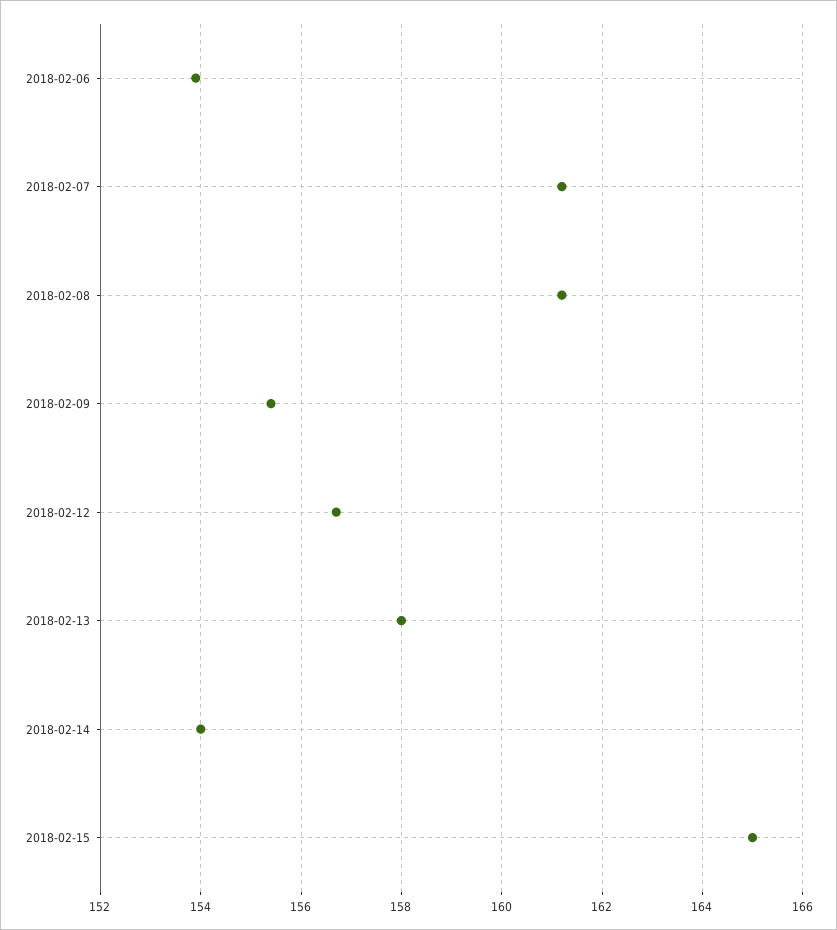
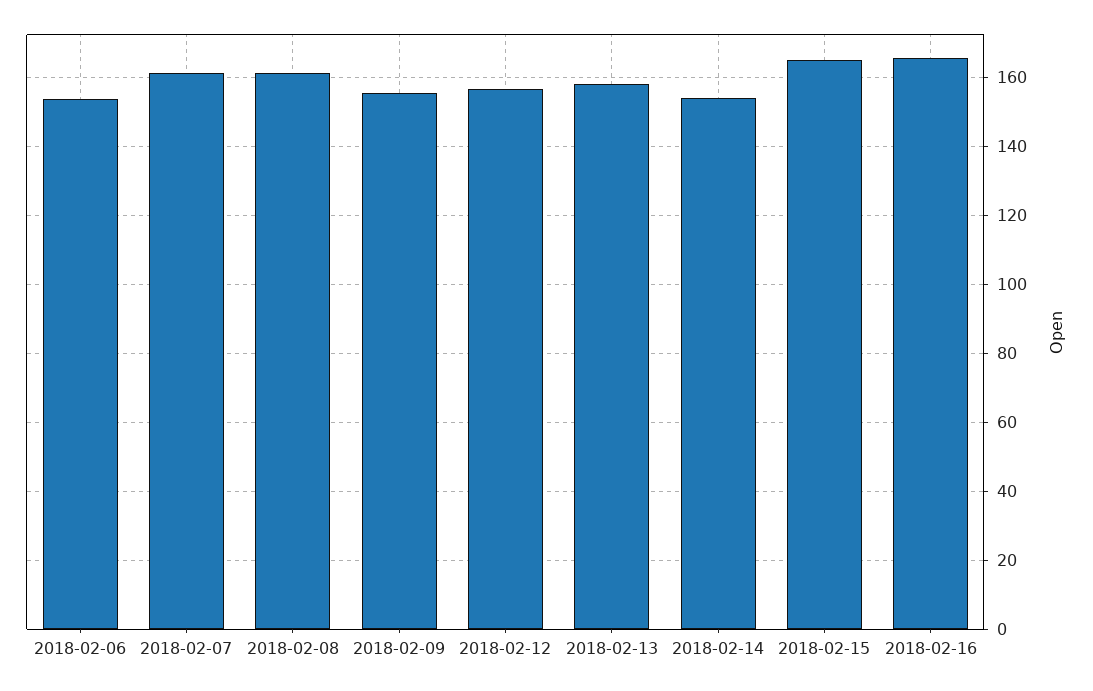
2018-02-16: none -> 166

